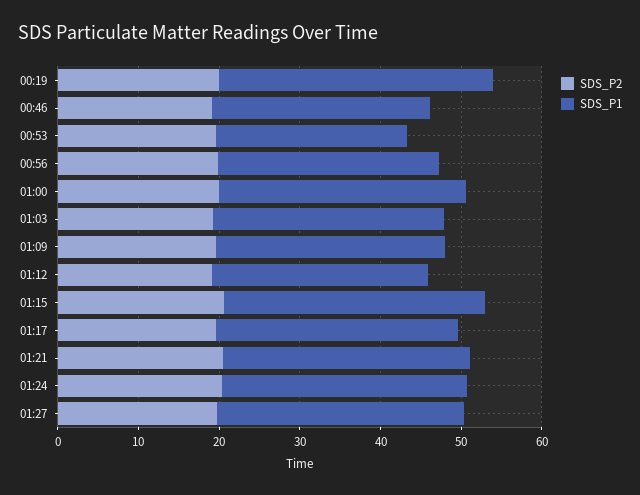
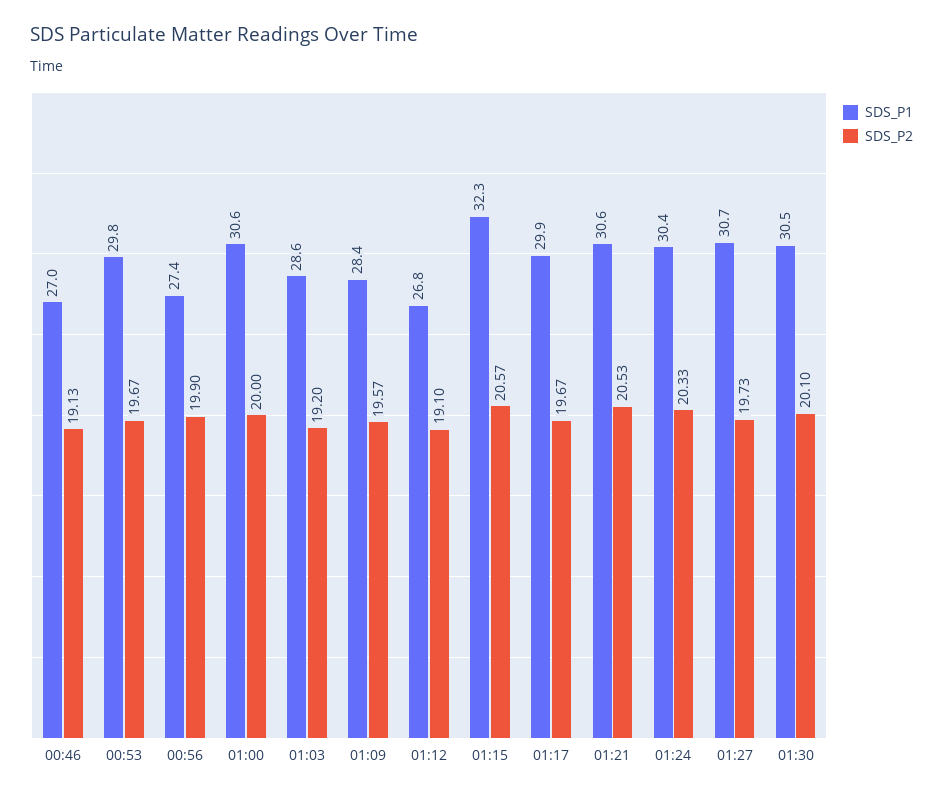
SDS_P2, 00:19: 20 -> none
SDS_P1, 00:19: 34 -> none
SDS_P1, 00:53: 24 -> 29.8
SDS_P1, 01:30: none -> 30.5
SDS_P2, 01:30: none -> 20.1

